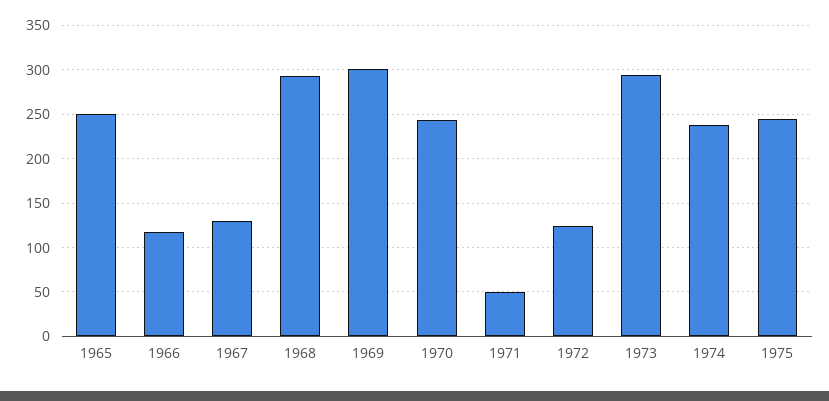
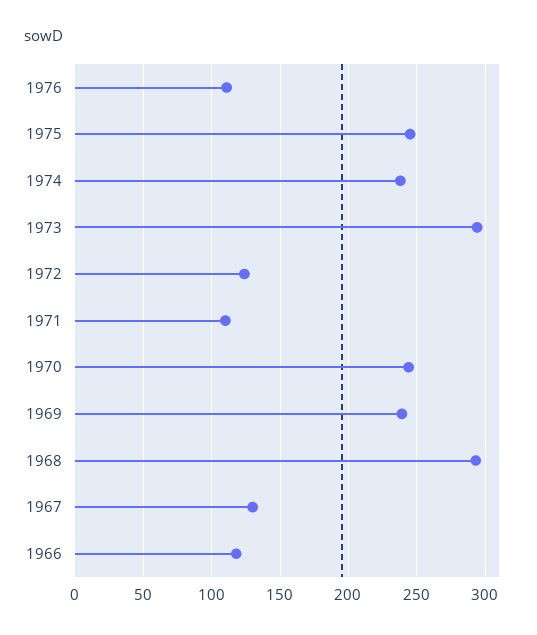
1965: 250 -> none
1969: 300 -> 240
1971: 50 -> 110
1976: none -> 110

